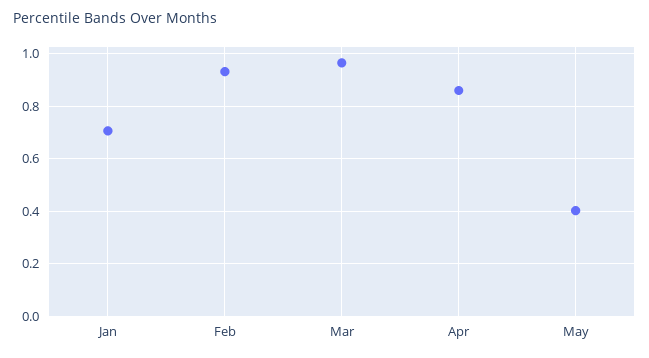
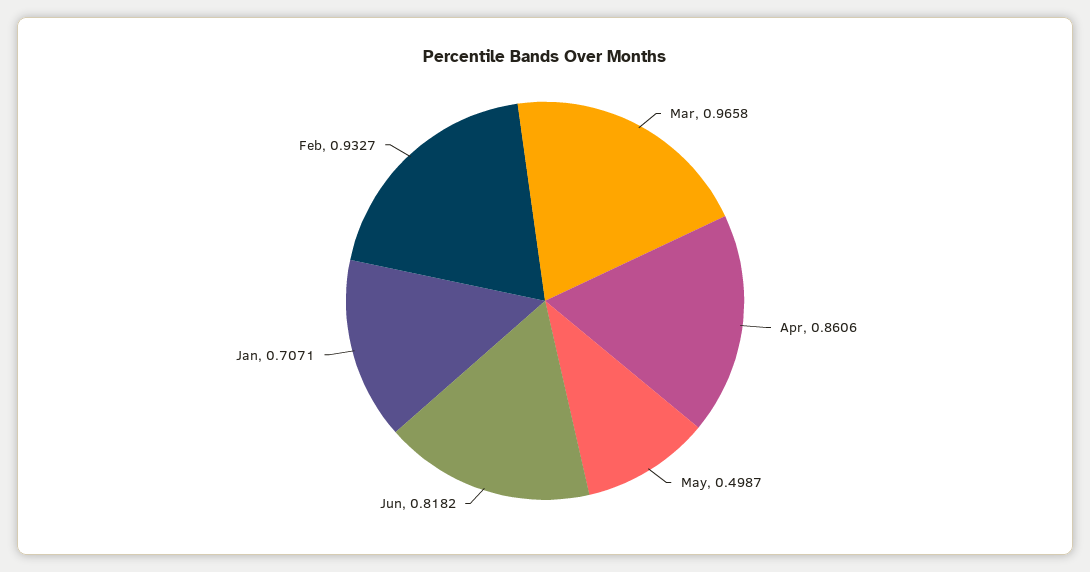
May: 0.4 -> 0.4987
Jun: none -> 0.8182

